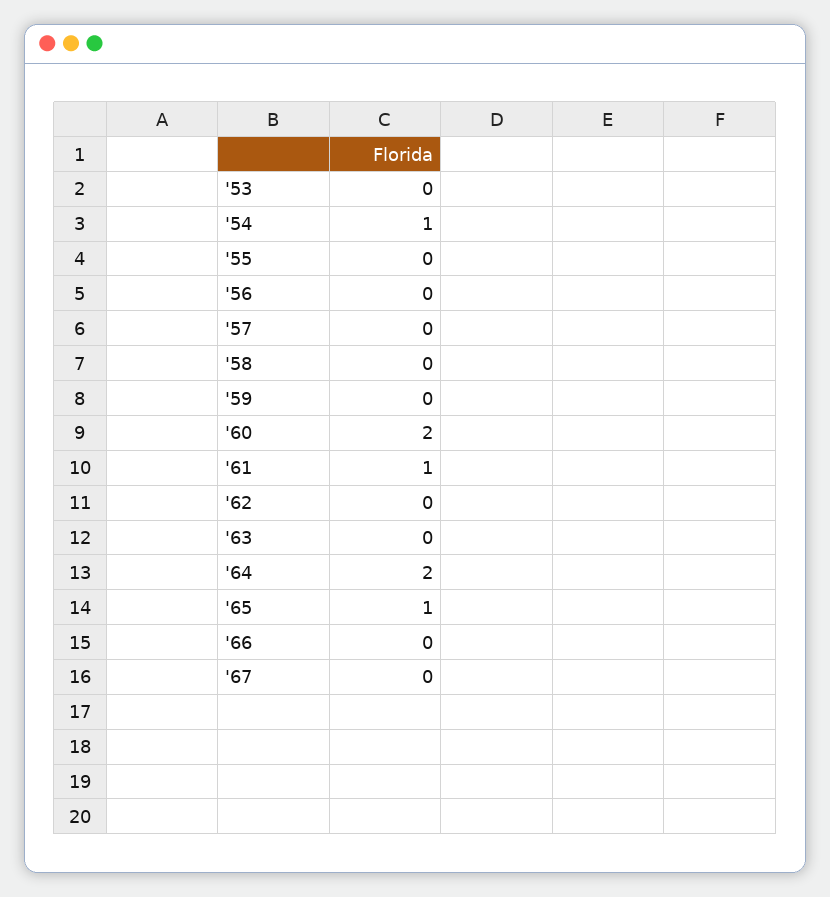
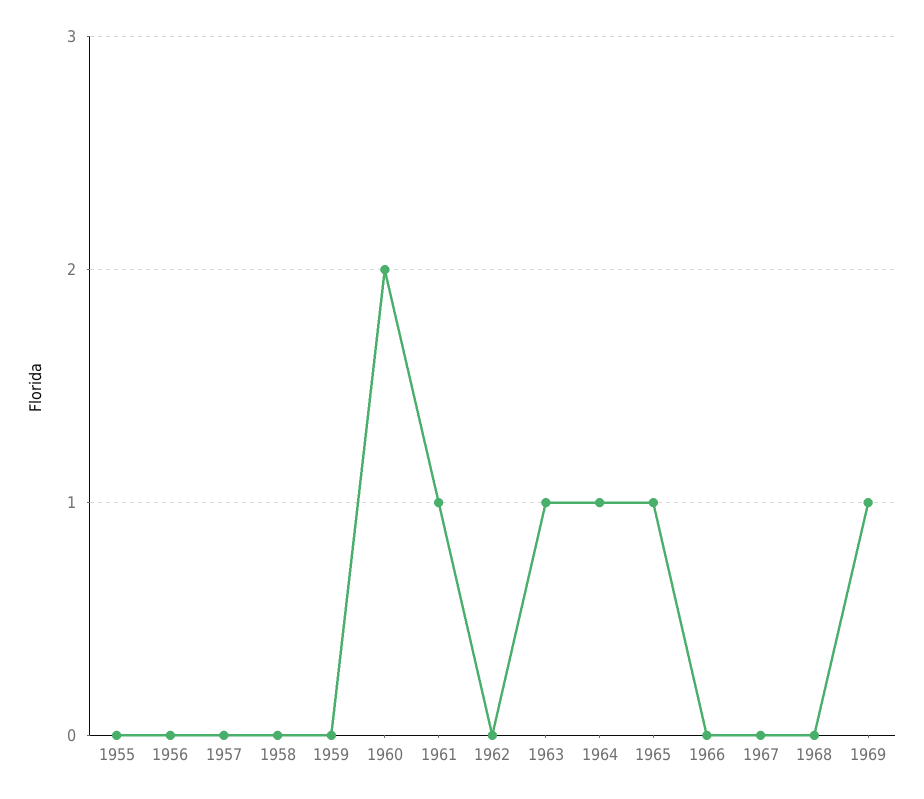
'53: 0 -> none
'54: 1 -> none
'63: 0 -> 1
'64: 2 -> 1
1968: none -> 0
1969: none -> 1

